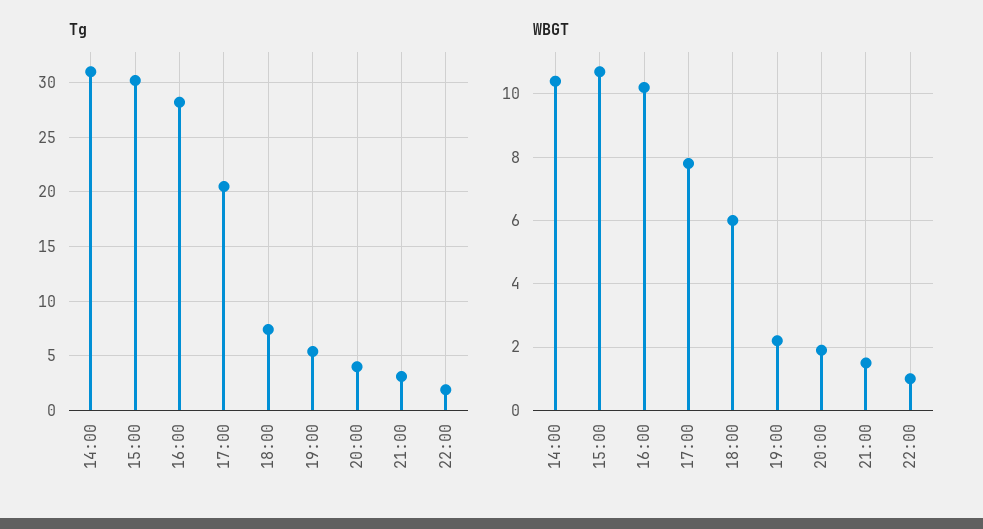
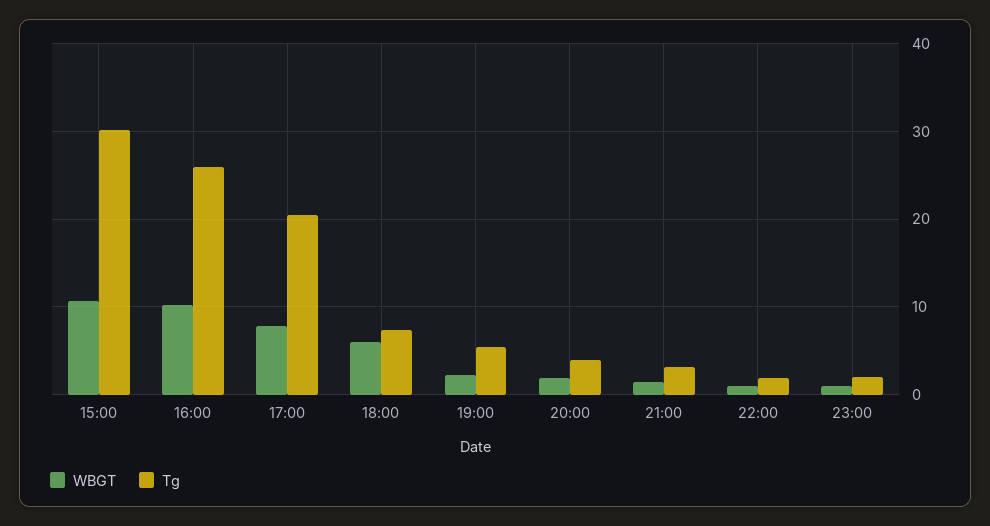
Tg, 14:00: 31 -> none
Tg, 16:00: 28 -> 26
WBGT, 14:00: 10.5 -> none
WBGT, 23:00: none -> 1
Tg, 23:00: none -> 2

